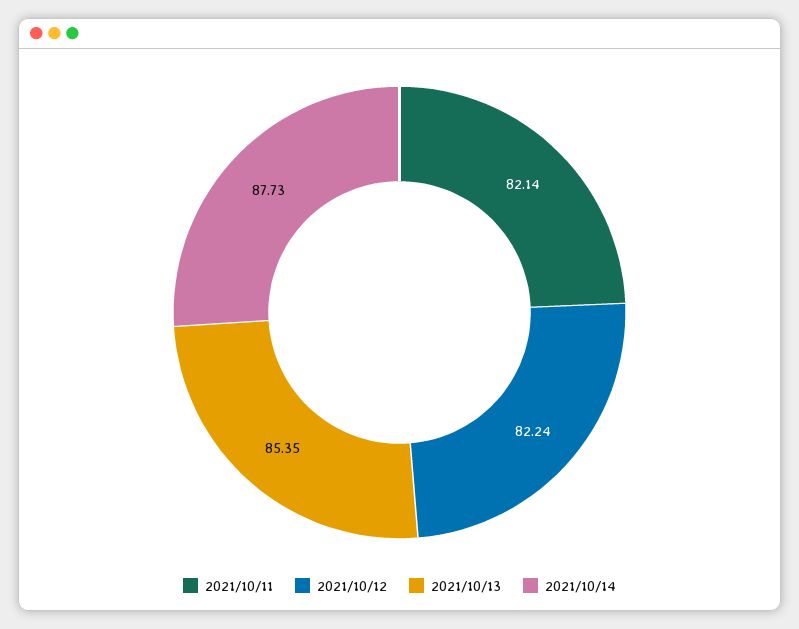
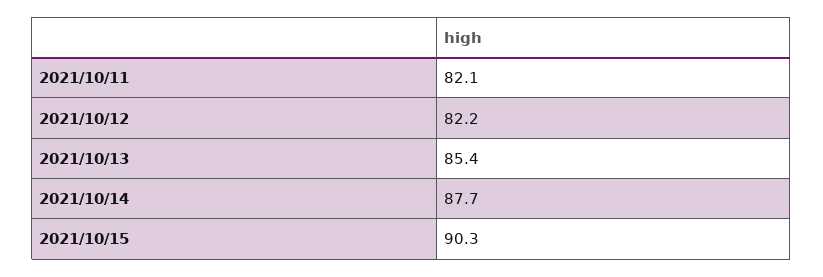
2021/10/15: none -> 90.3

